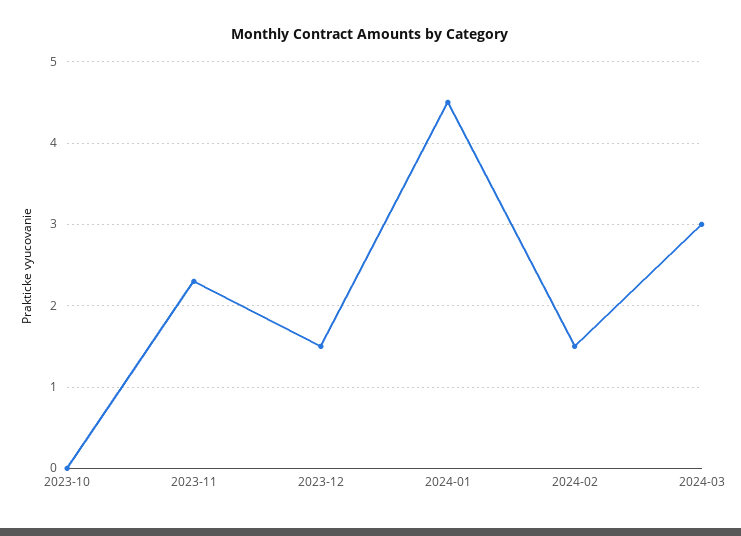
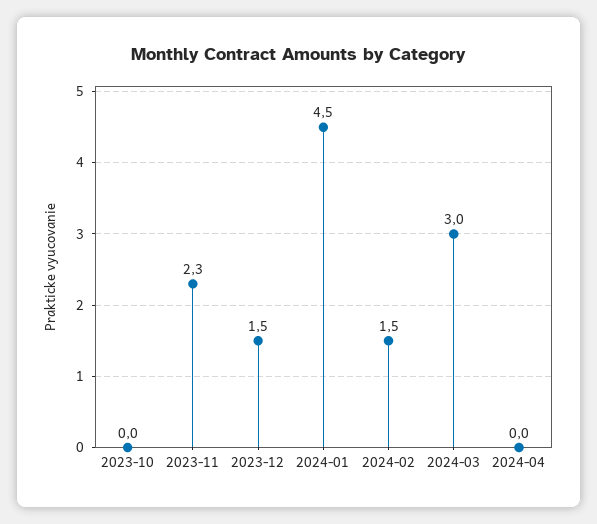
2024-04: none -> 0

